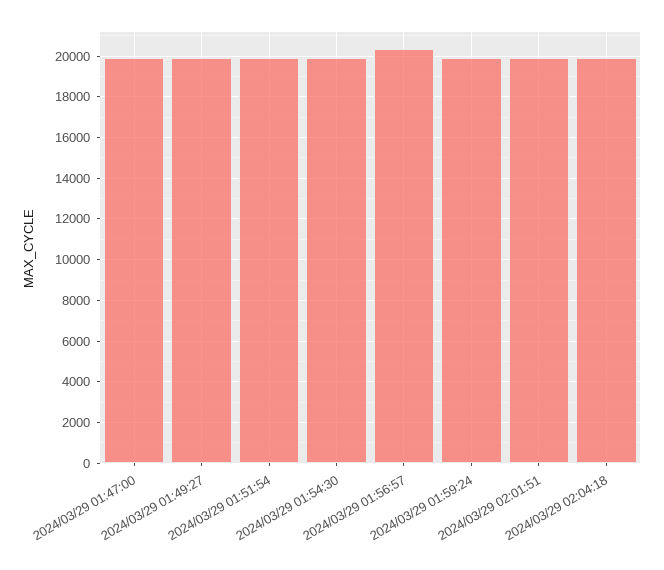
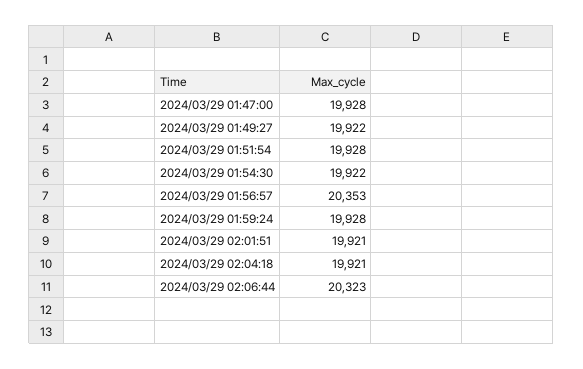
2024/03/29 02:06:44: none -> 20323

